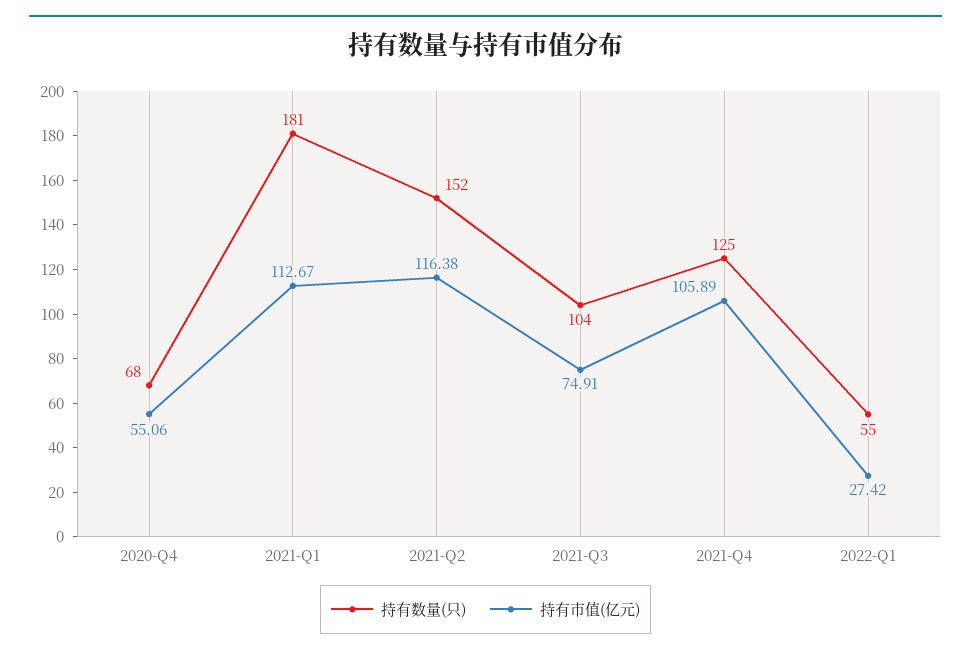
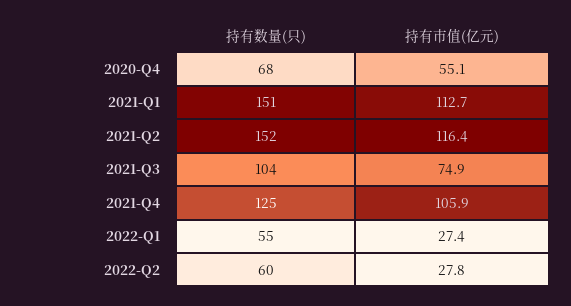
持有数量(只), 2021-Q1: 181 -> 151
持有数量(只), 2022-Q2: none -> 60
持有市值(亿元), 2022-Q2: none -> 27.8

